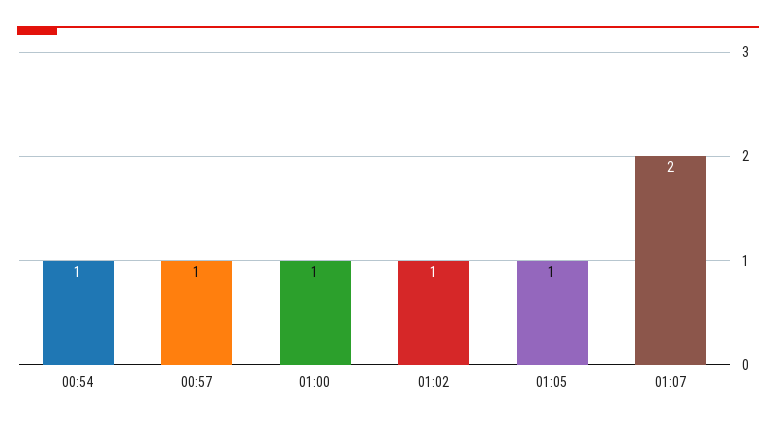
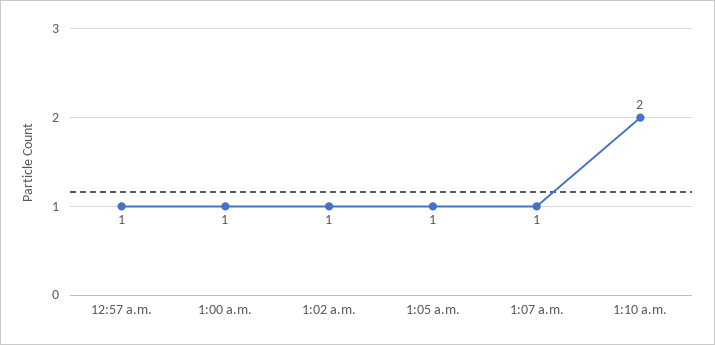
00:54: 1 -> none
01:07: 2 -> 1
1:10 a.m.: none -> 2

